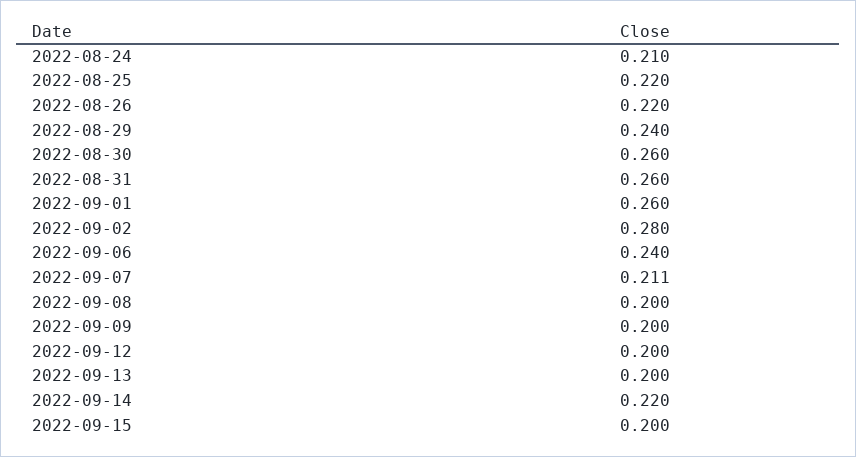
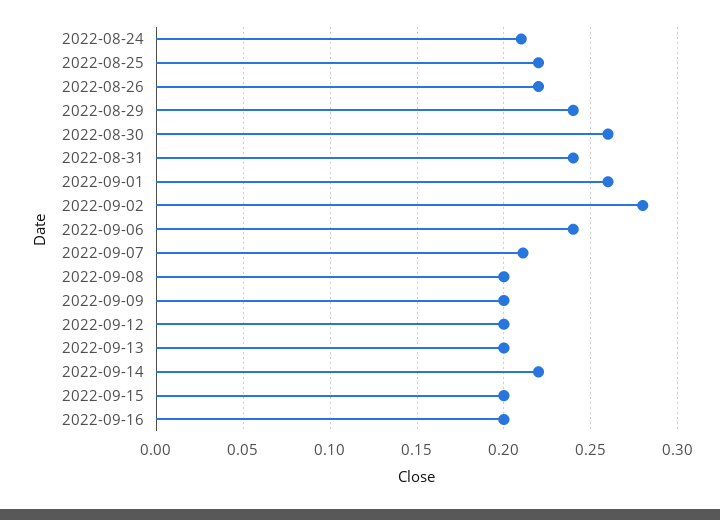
2022-08-31: 0.26 -> 0.24
2022-09-16: none -> 0.2

